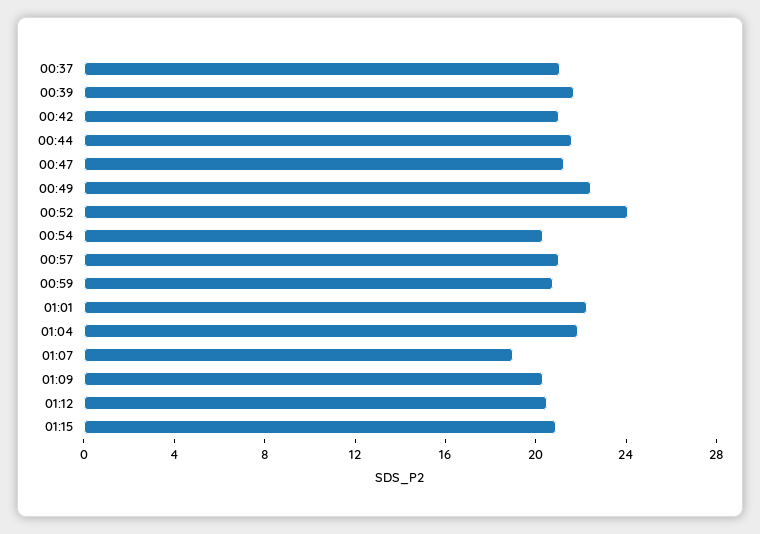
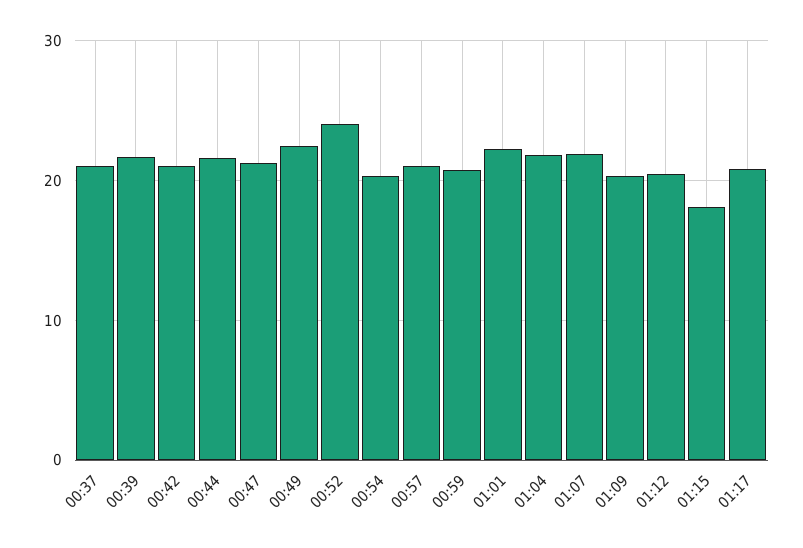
01:07: 19 -> 22
01:15: 21 -> 18
01:17: none -> 21

